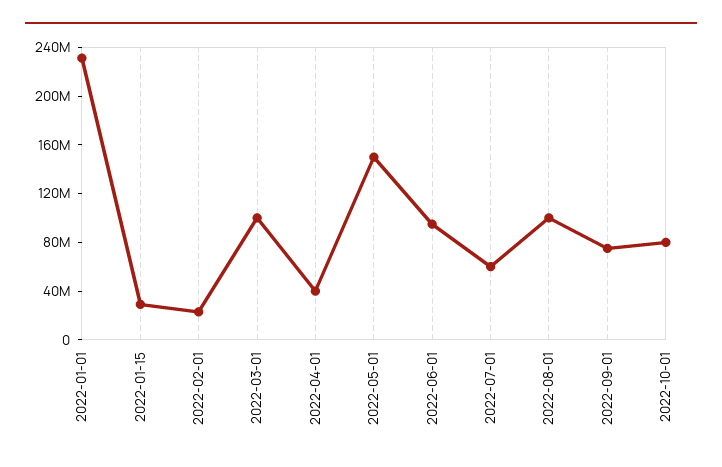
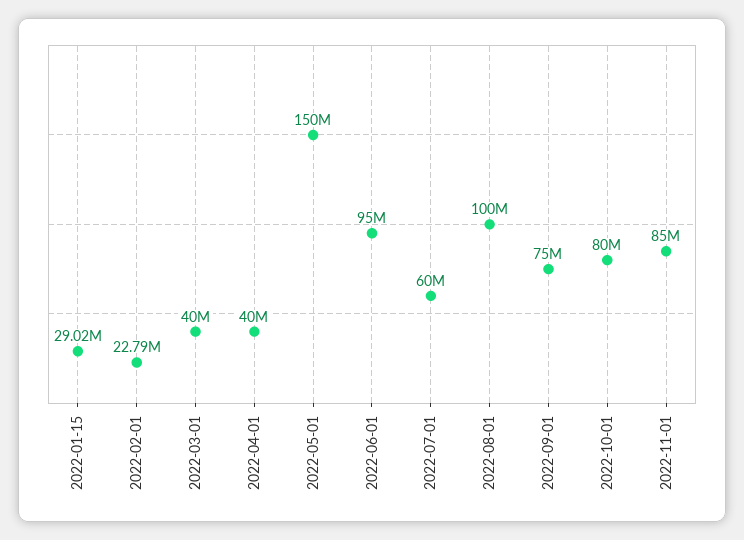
2022-01-01: 230000000 -> none
2022-03-01: 100000000 -> 40000000
2022-11-01: none -> 85000000

